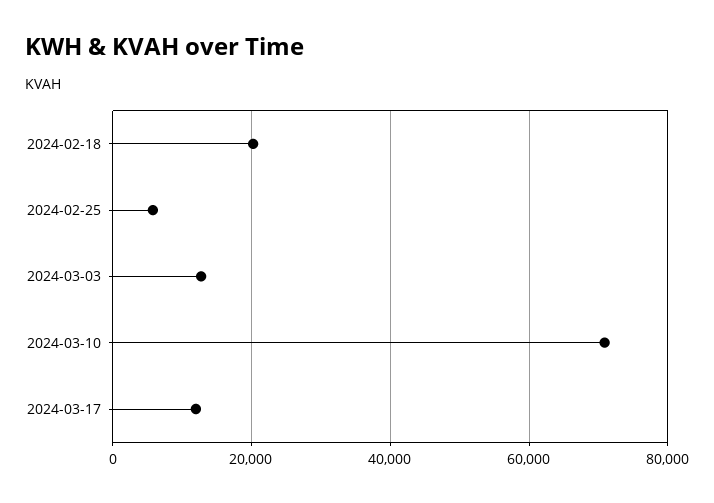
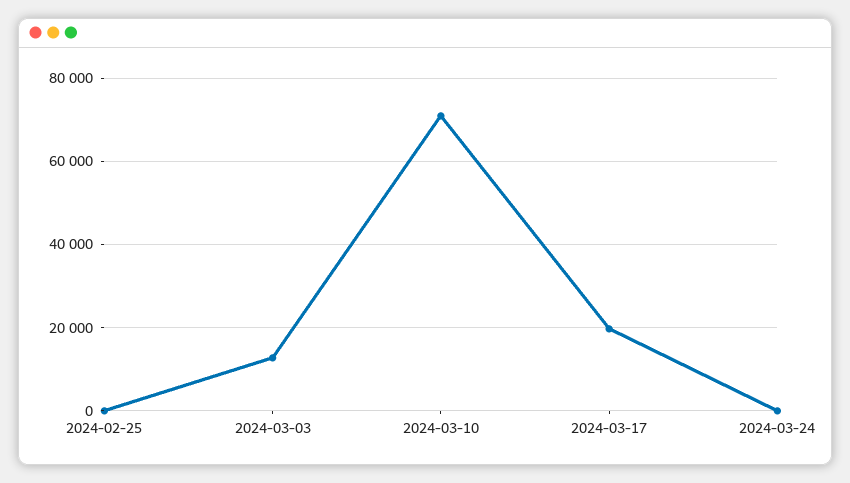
2024-02-18: 20000 -> none
2024-02-25: 6000 -> 0
2024-03-17: 12000 -> 20000
2024-03-24: none -> 0

